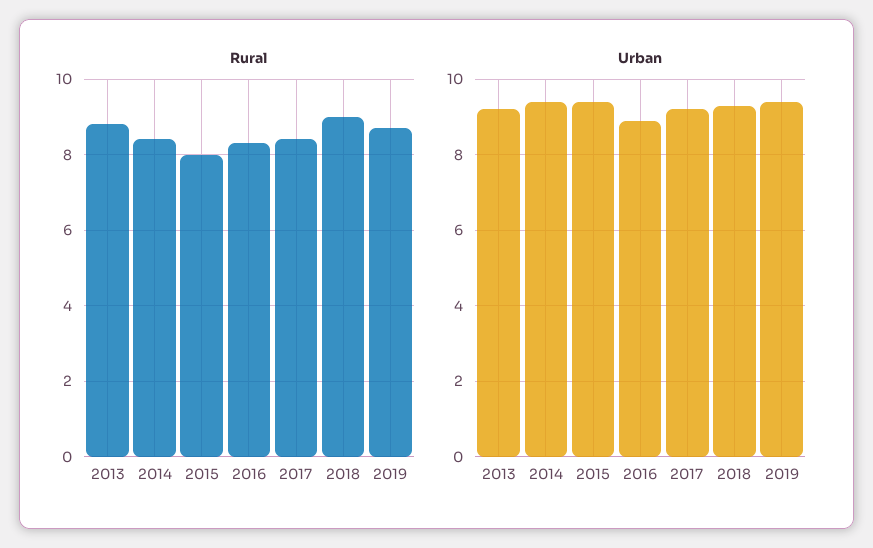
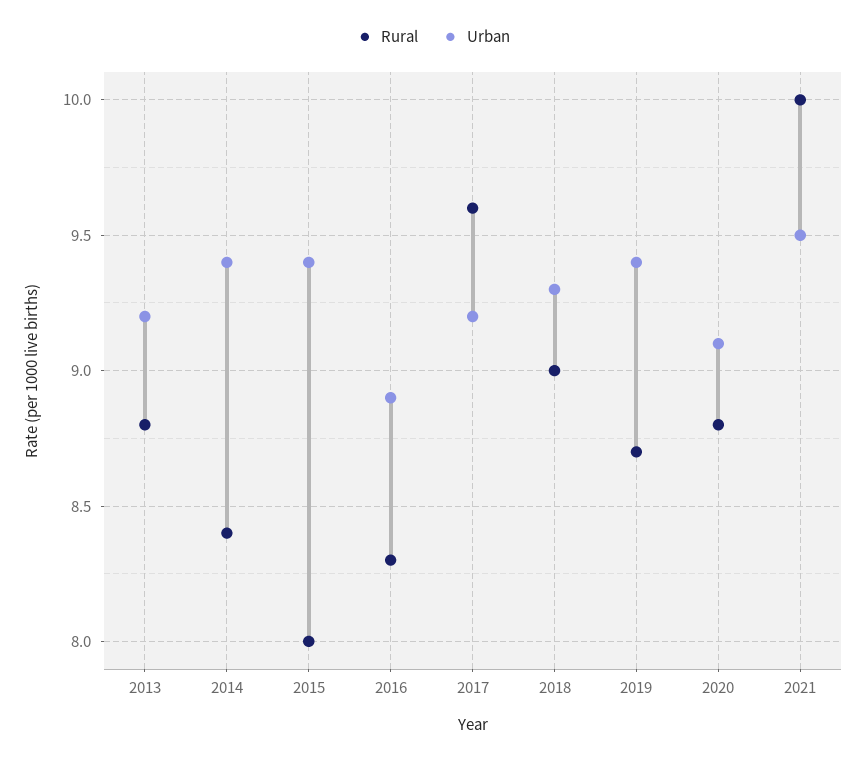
Rural, 2017: 8.5 -> 9.6
Rural, 2020: none -> 8.8
Urban, 2020: none -> 9.1
Rural, 2021: none -> 10
Urban, 2021: none -> 9.5

